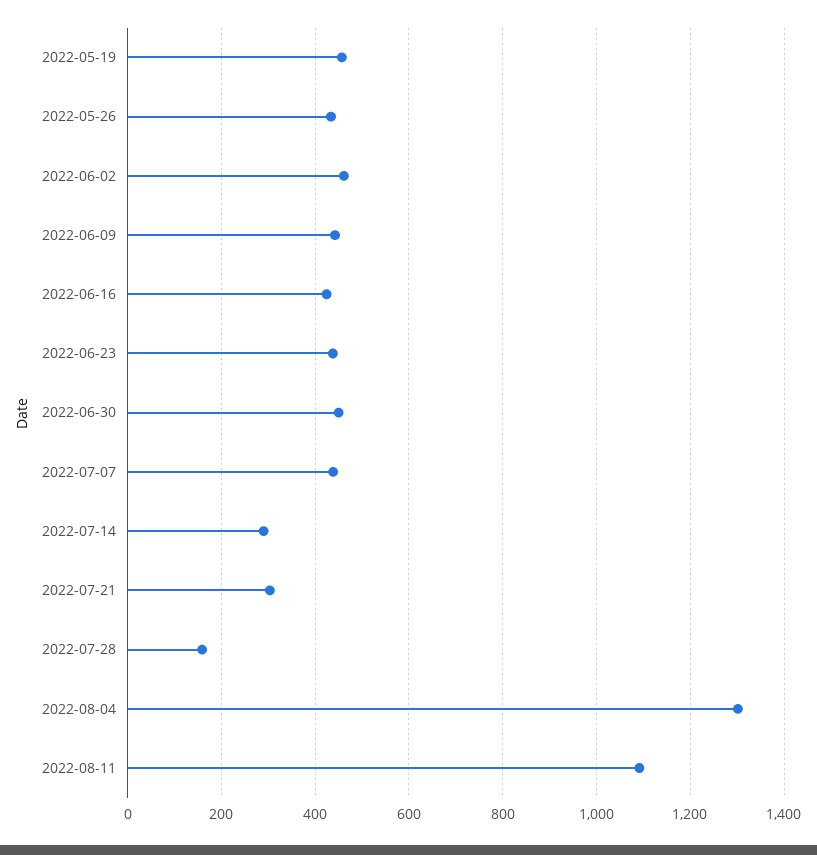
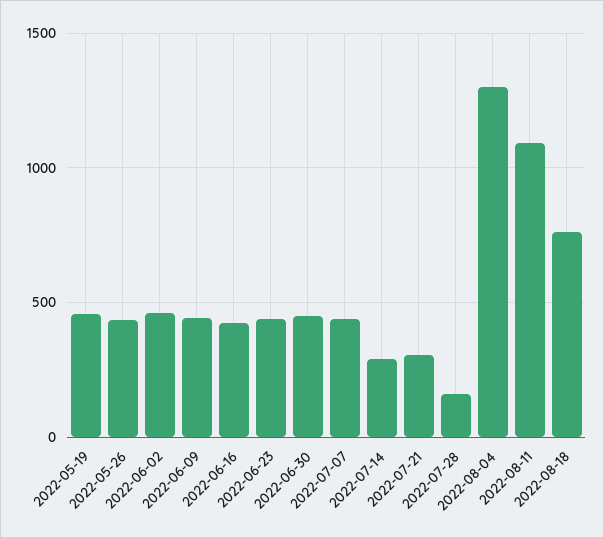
2022-08-18: none -> 750

